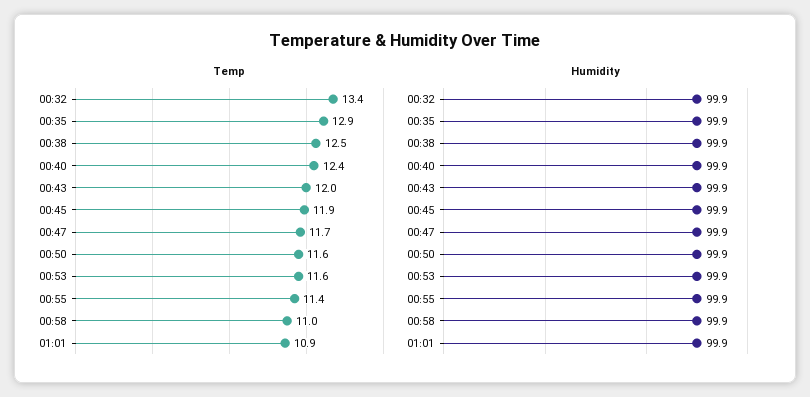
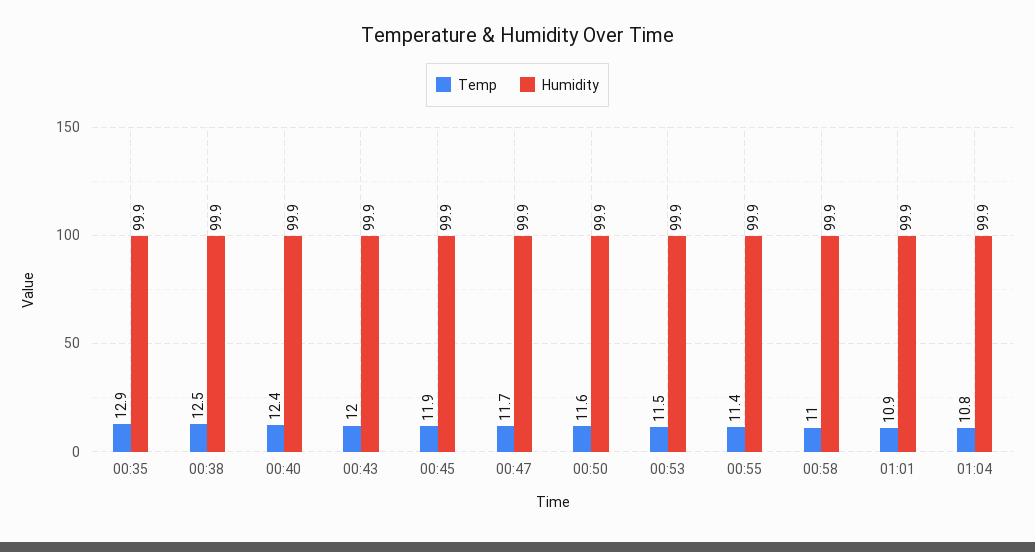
Temp, 00:32: 13.4 -> none
Temp, 00:53: 11.6 -> 11.5
Humidity, 00:32: 99.9 -> none
Temp, 01:04: none -> 10.8
Humidity, 01:04: none -> 99.9

